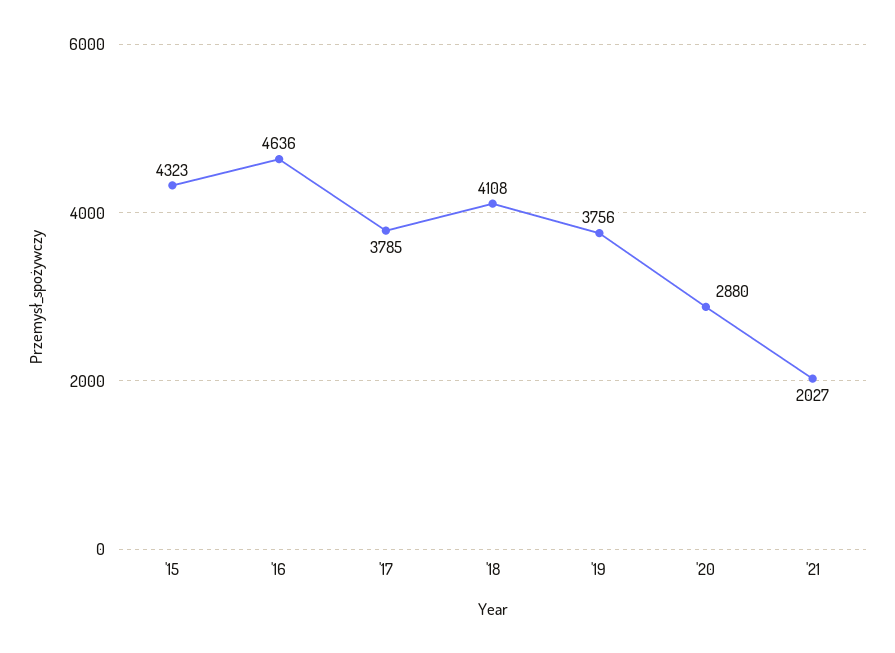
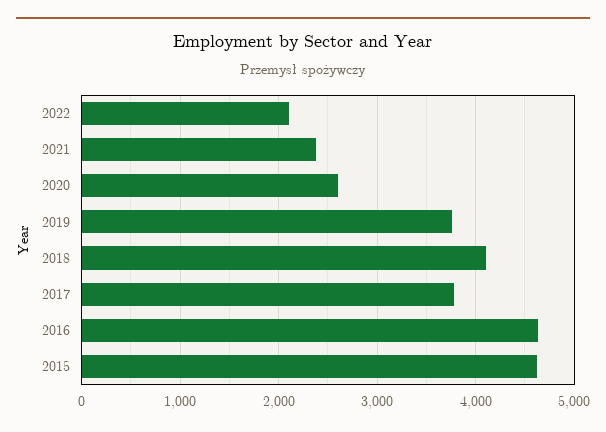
'15: 4323 -> 4600
'20: 2880 -> 2600
'21: 2027 -> 2400
2022: none -> 2100

